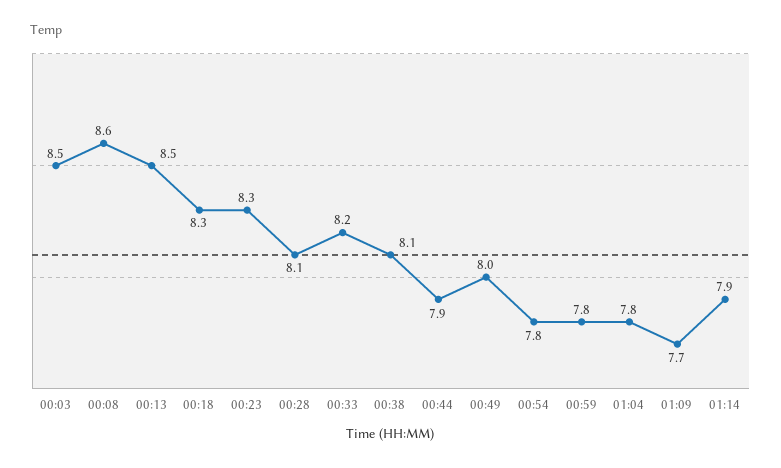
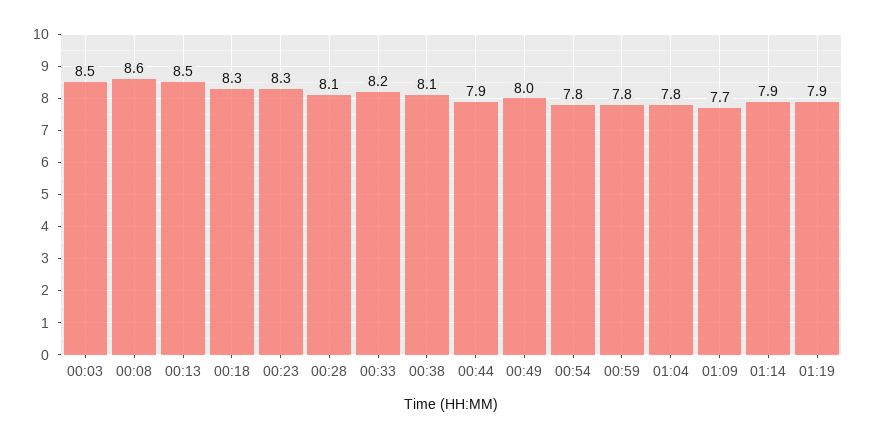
01:19: none -> 7.9

